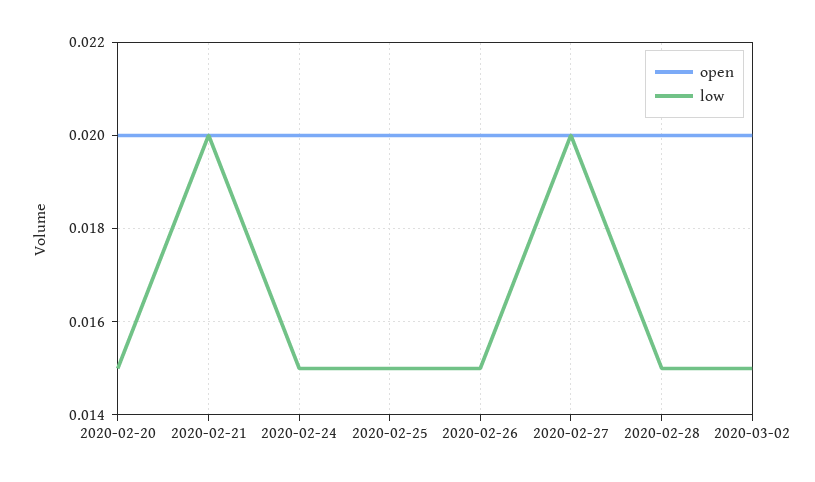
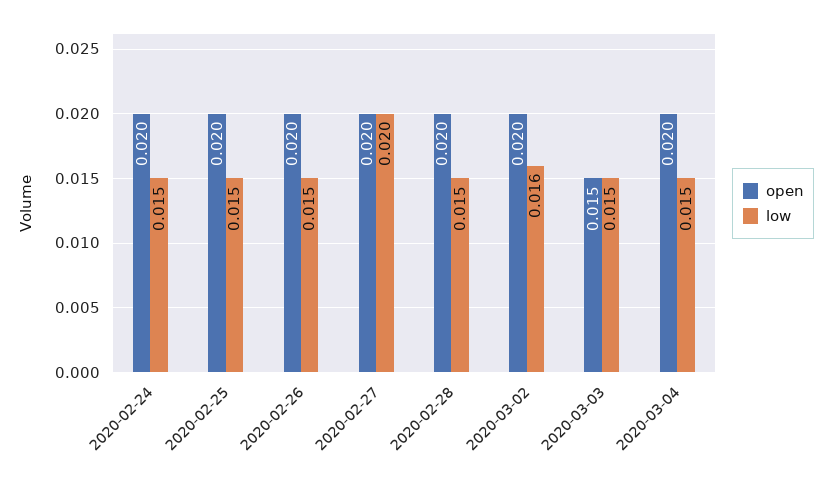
open, 2020-02-20: 0.02 -> none
low, 2020-02-20: 0.015 -> none
open, 2020-02-21: 0.02 -> none
low, 2020-02-21: 0.02 -> none
low, 2020-03-02: 0.015 -> 0.016
open, 2020-03-03: none -> 0.015
low, 2020-03-03: none -> 0.015
open, 2020-03-04: none -> 0.02
low, 2020-03-04: none -> 0.015

